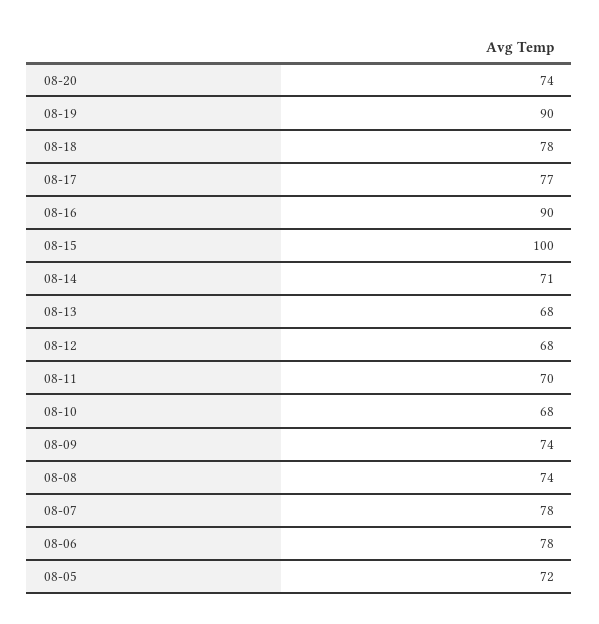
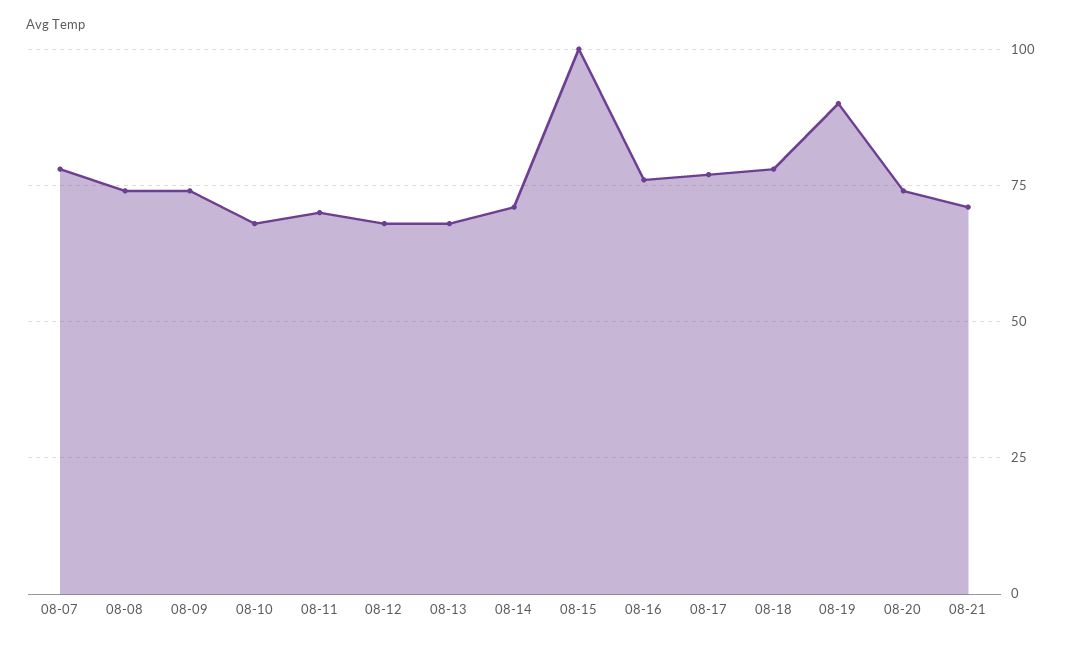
08-16: 90 -> 75
08-06: 78 -> none
08-05: 72 -> none
08-21: none -> 70

